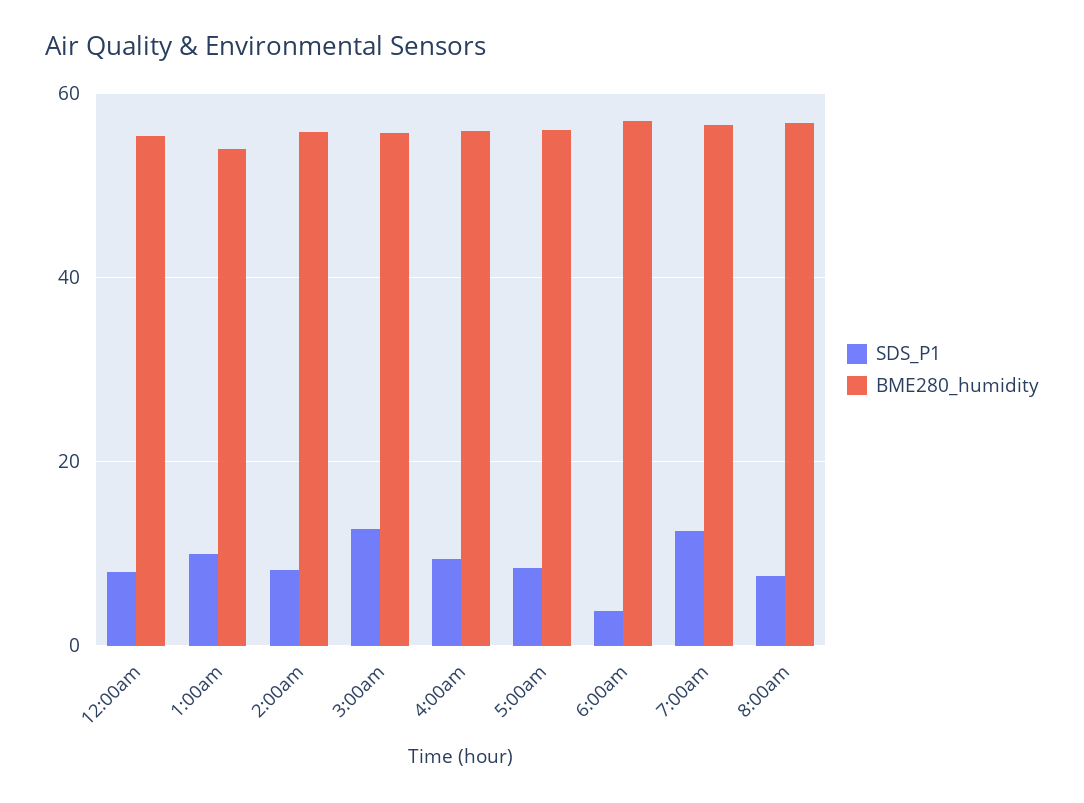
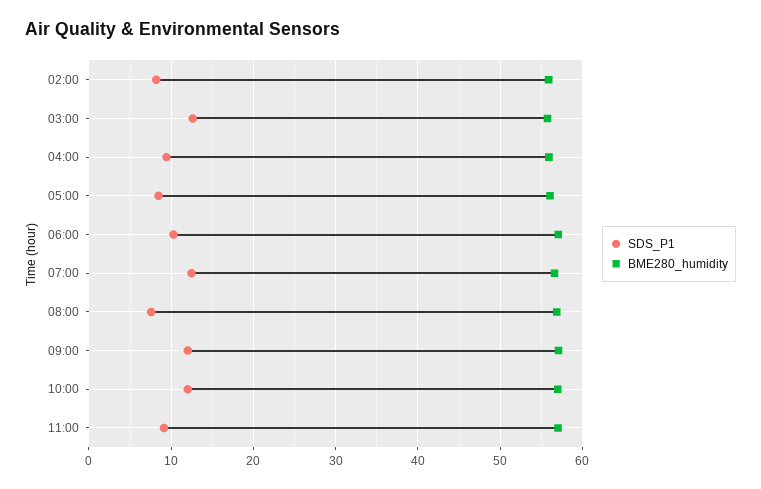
SDS_P1, 12:00am: 8 -> none
BME280_humidity, 12:00am: 56 -> none
SDS_P1, 1:00am: 10 -> none
BME280_humidity, 1:00am: 54 -> none
SDS_P1, 6:00am: 4 -> 10
SDS_P1, 09:00: none -> 12
BME280_humidity, 09:00: none -> 57
SDS_P1, 10:00: none -> 12
BME280_humidity, 10:00: none -> 57
SDS_P1, 11:00: none -> 9
BME280_humidity, 11:00: none -> 57

